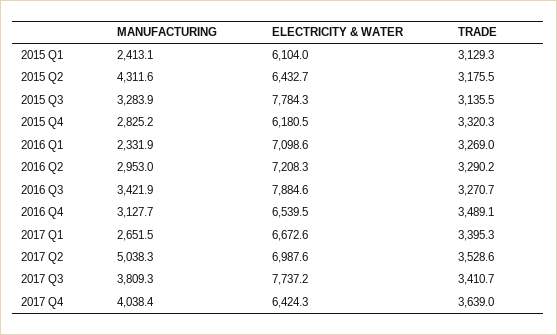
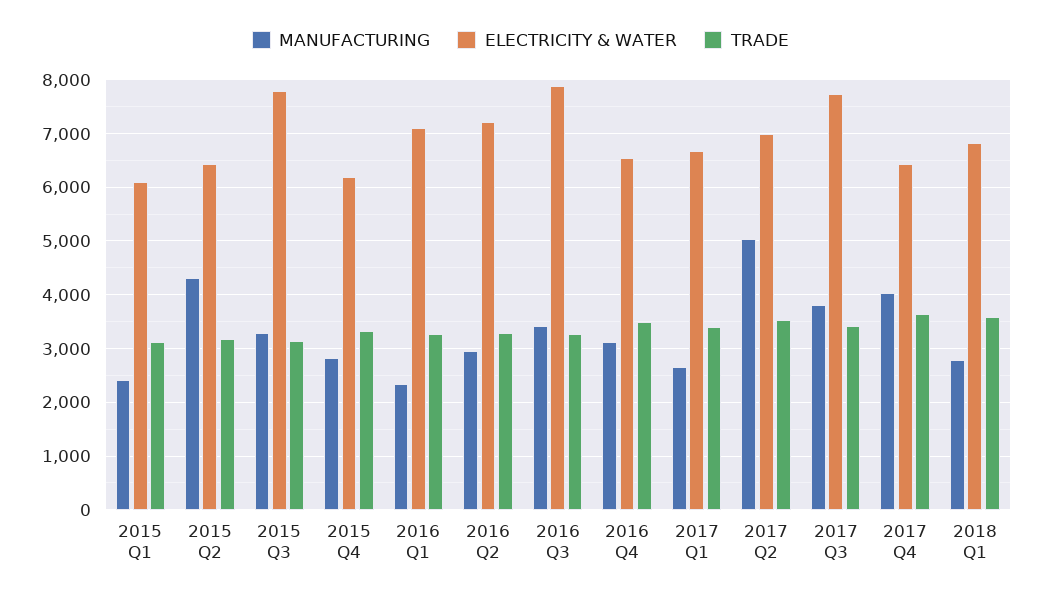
MANUFACTURING, 2018 Q1: none -> 2800
ELECTRICITY & WATER, 2018 Q1: none -> 6800
TRADE, 2018 Q1: none -> 3600

